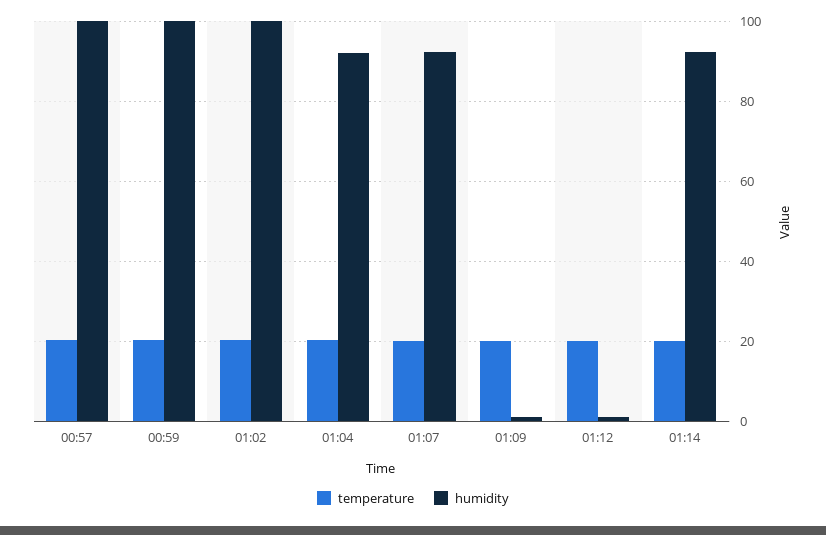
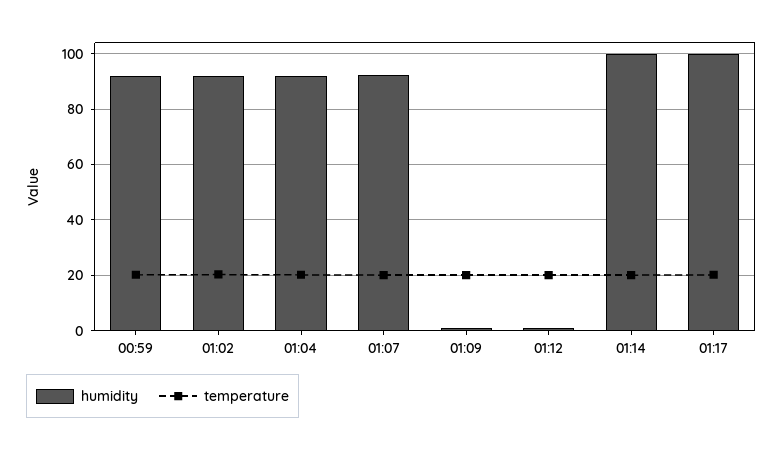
temperature, 00:57: 20 -> none
humidity, 00:57: 100 -> none
humidity, 00:59: 100 -> 92.5
humidity, 01:02: 100 -> 92.5
humidity, 01:14: 92 -> 100
humidity, 01:17: none -> 100
temperature, 01:17: none -> 20

